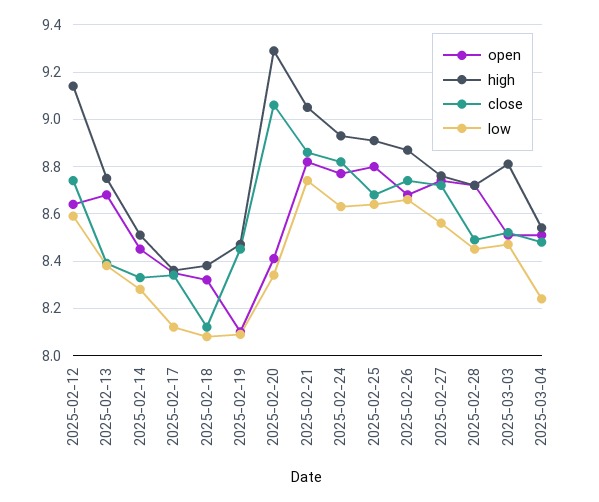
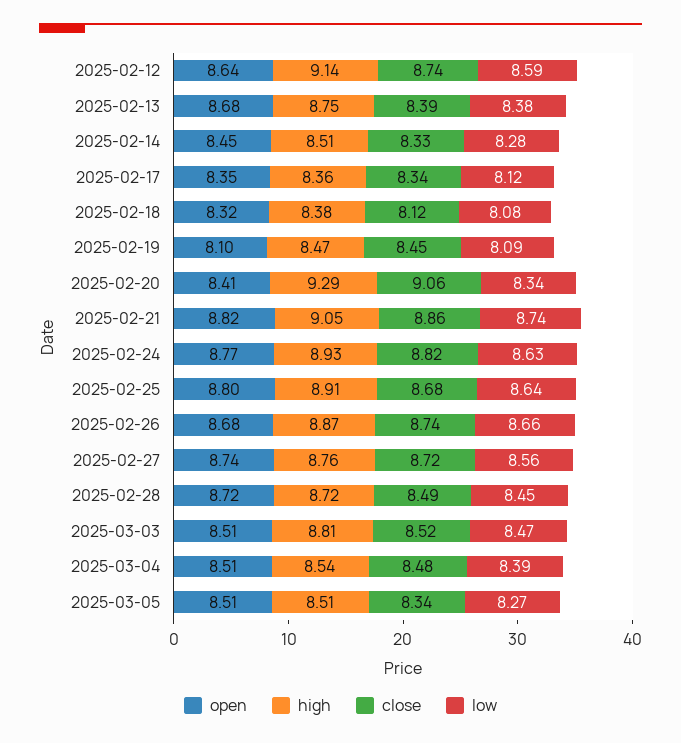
low, 2025-03-04: 8.25 -> 8.39
open, 2025-03-05: none -> 8.51
high, 2025-03-05: none -> 8.51
close, 2025-03-05: none -> 8.34
low, 2025-03-05: none -> 8.27

